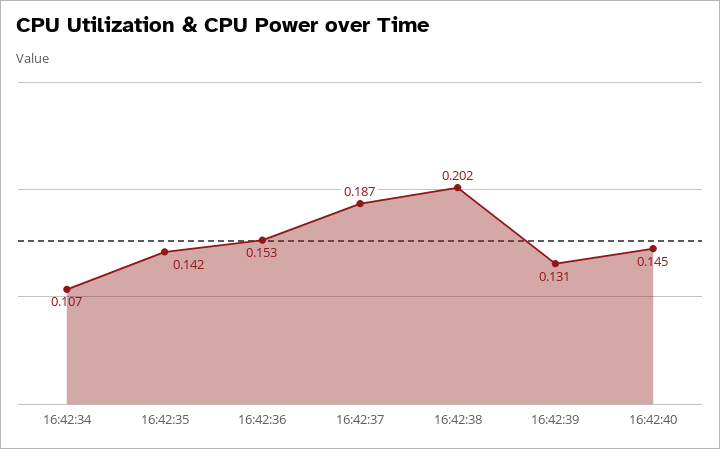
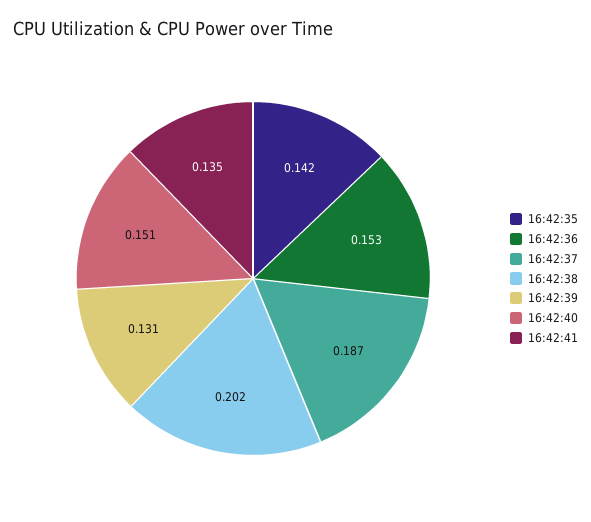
16:42:34: 0.107 -> none
16:42:40: 0.145 -> 0.151
16:42:41: none -> 0.135

